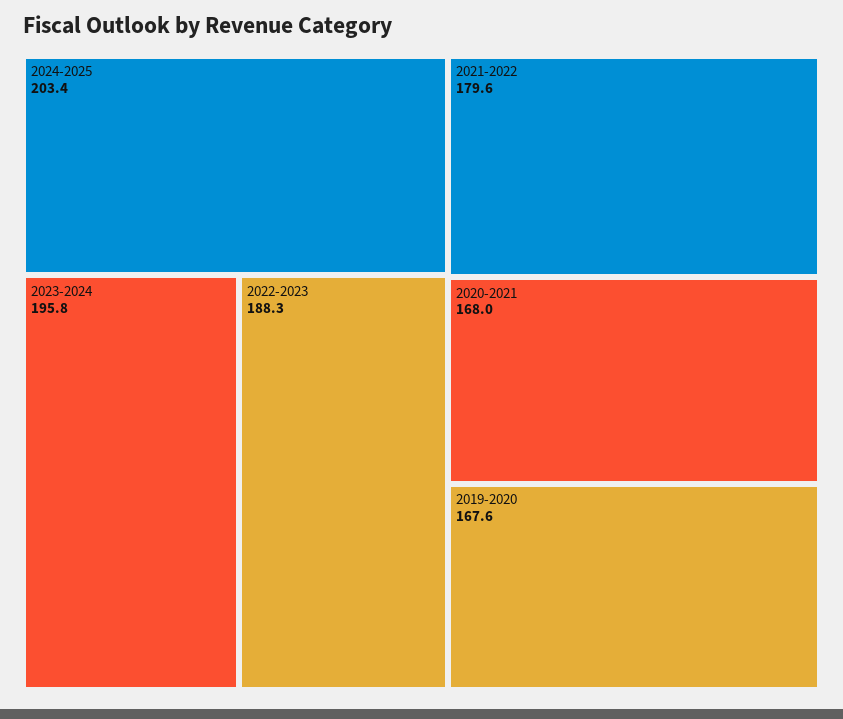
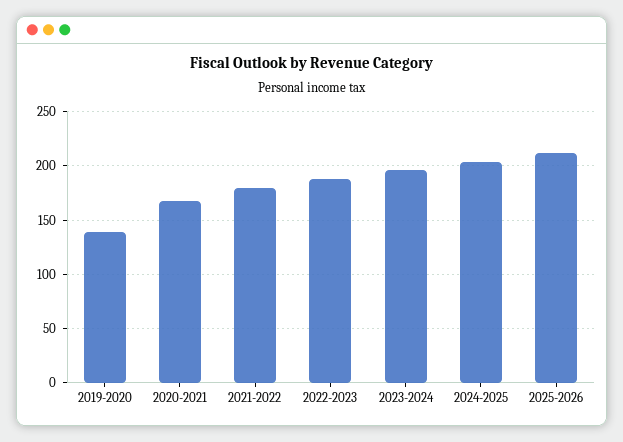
2019-2020: 167.6 -> 140
2025-2026: none -> 210

